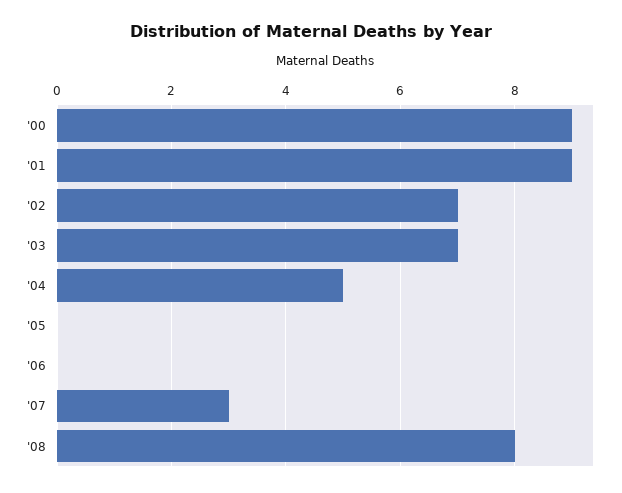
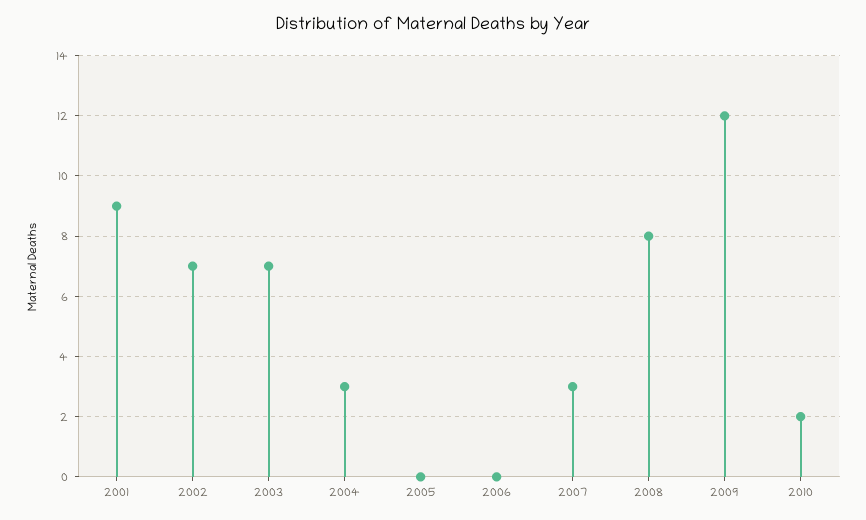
'00: 9 -> none
'04: 5 -> 3
2009: none -> 12
2010: none -> 2

